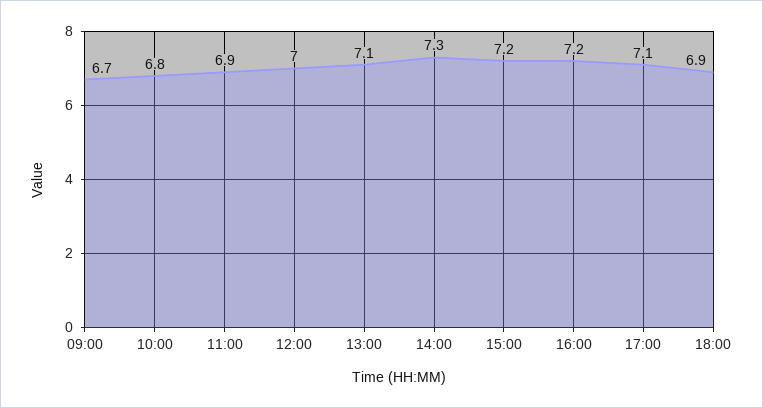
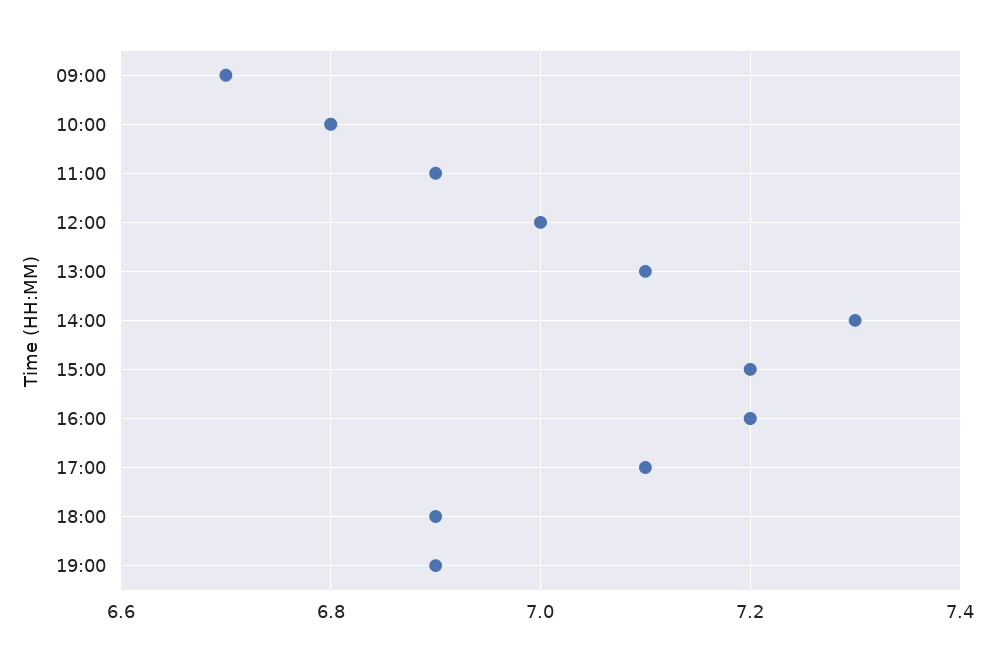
19:00: none -> 6.9

